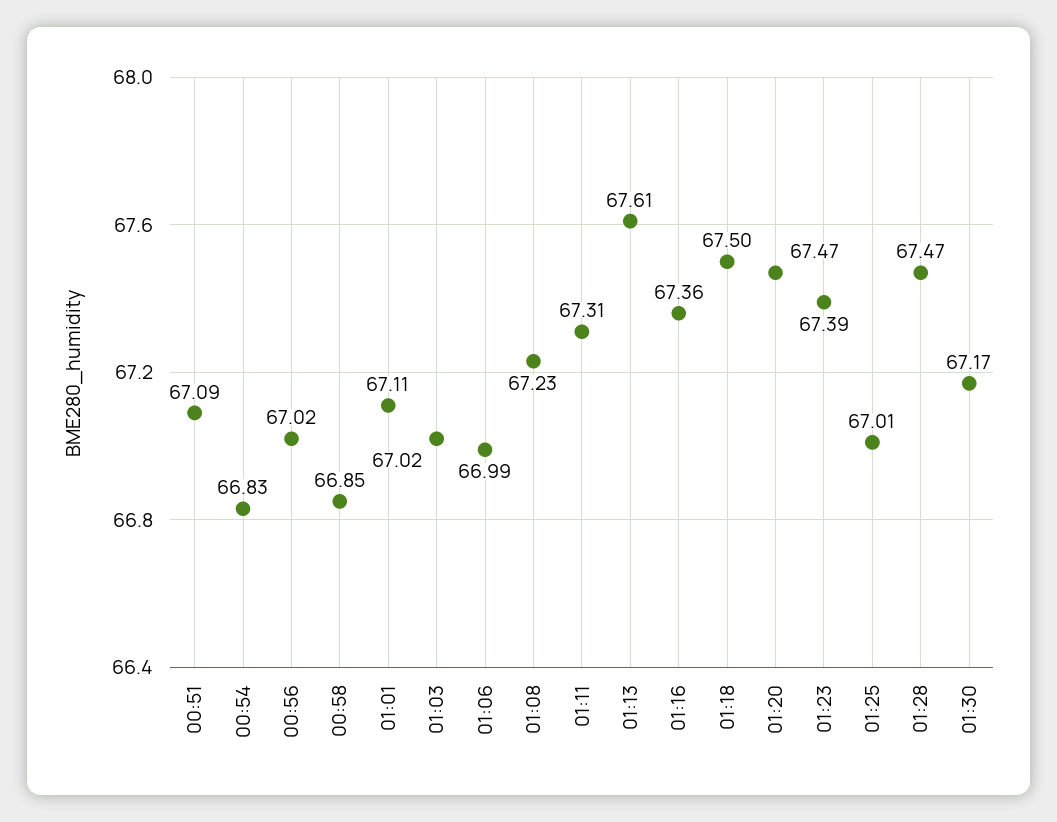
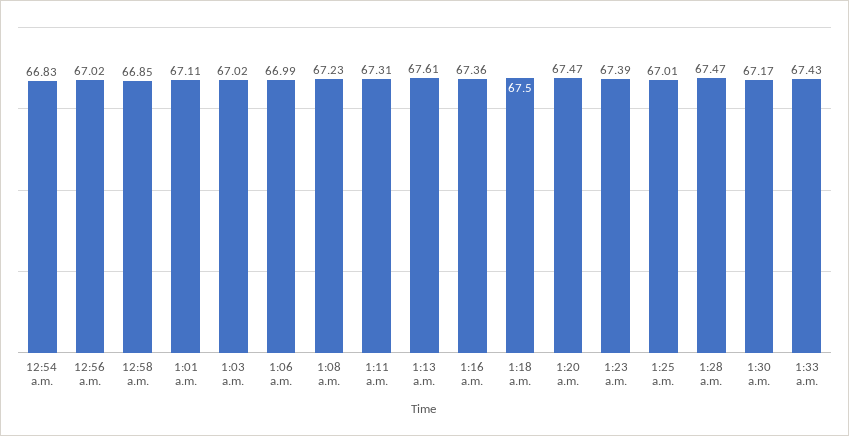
00:51: 67.09 -> none
1:33 a.m.: none -> 67.43

